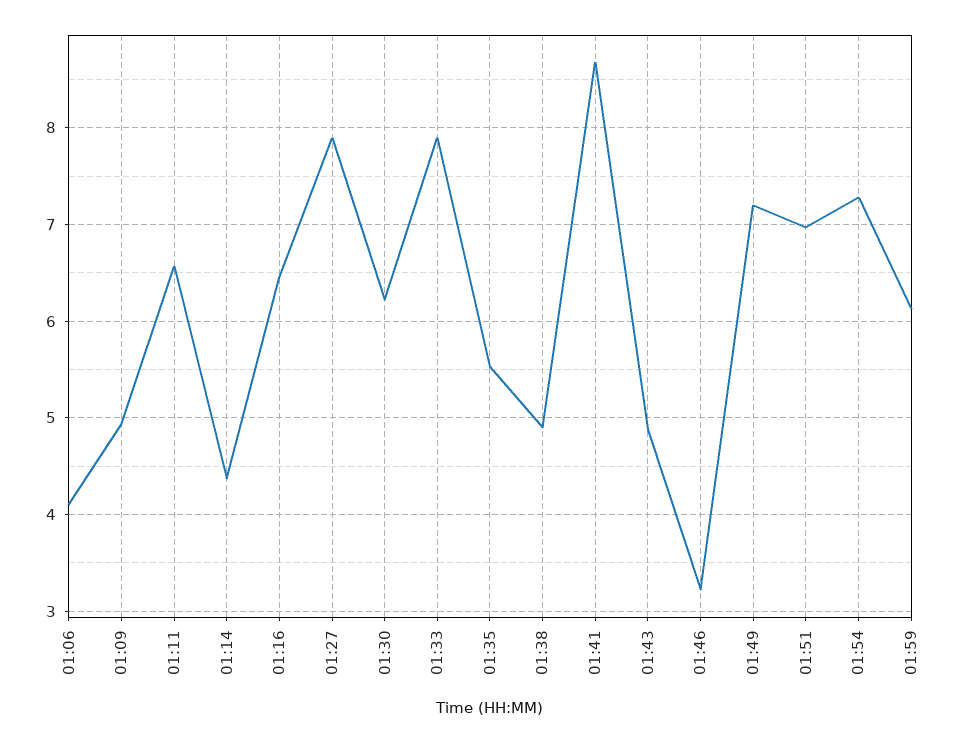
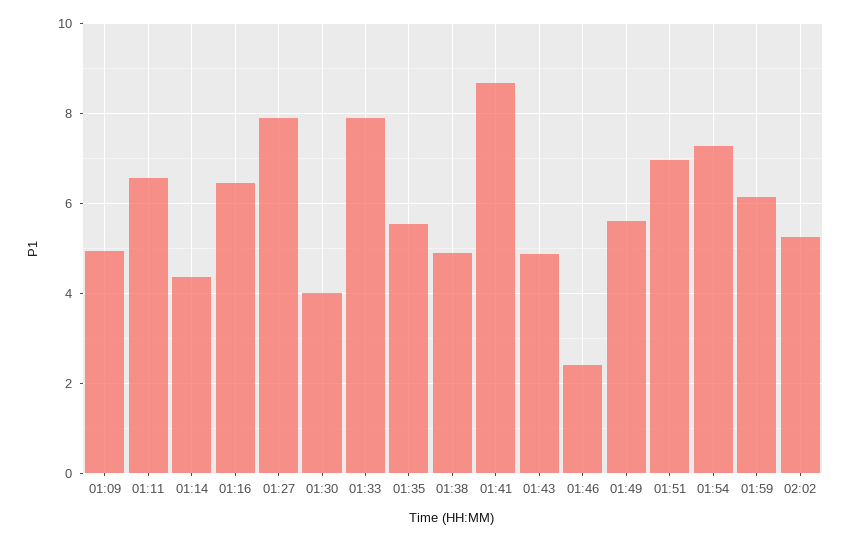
01:06: 4.1 -> none
01:30: 6.2 -> 4
01:46: 3.2 -> 2.4
01:49: 7.2 -> 5.6
02:02: none -> 5.2

